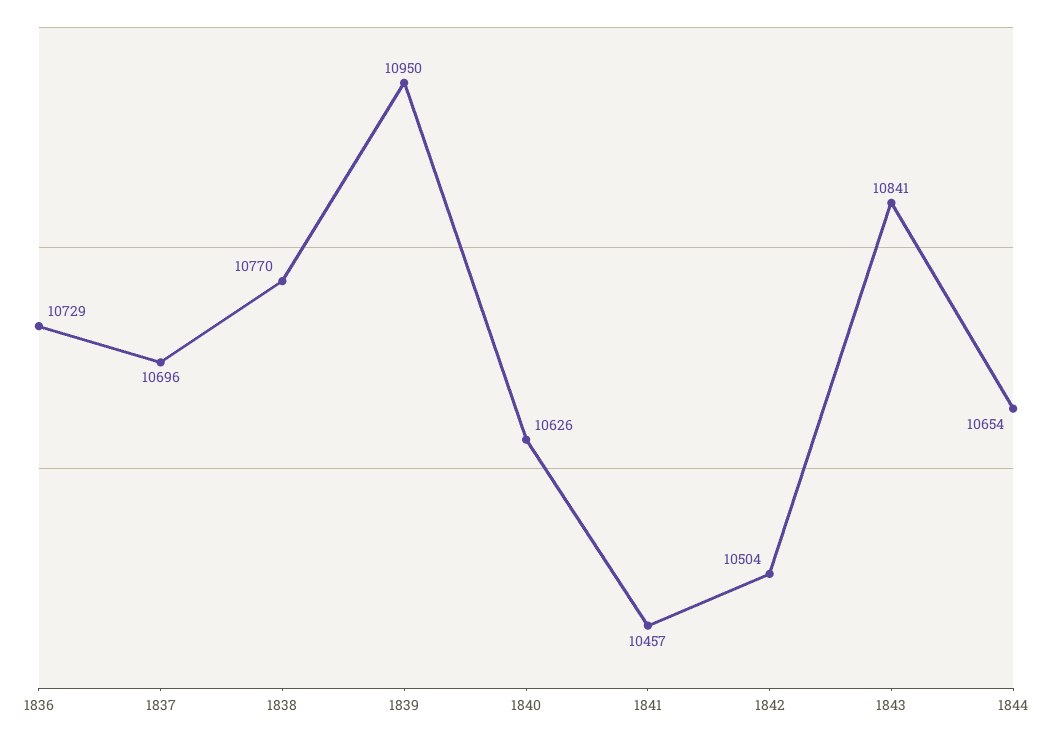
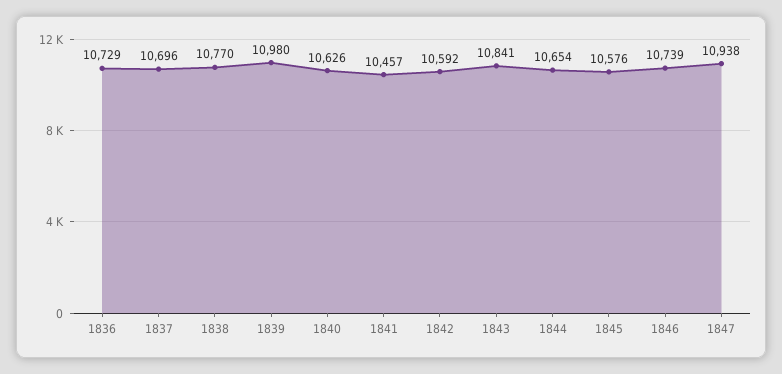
1839: 10950 -> 10980
1842: 10504 -> 10592
1845: none -> 10576
1846: none -> 10739
1847: none -> 10938

